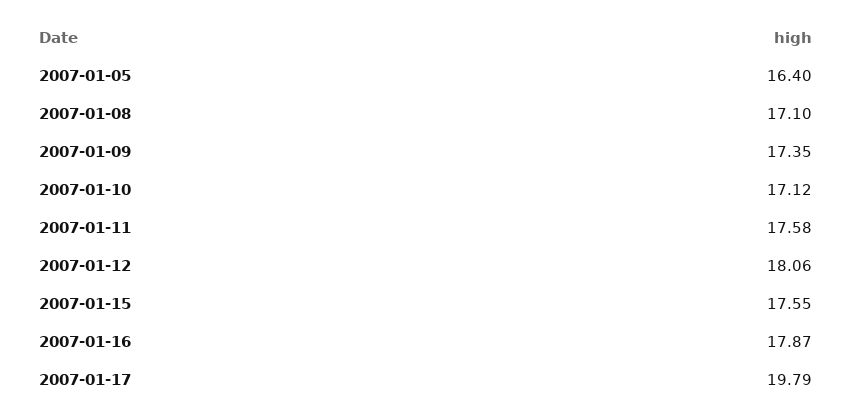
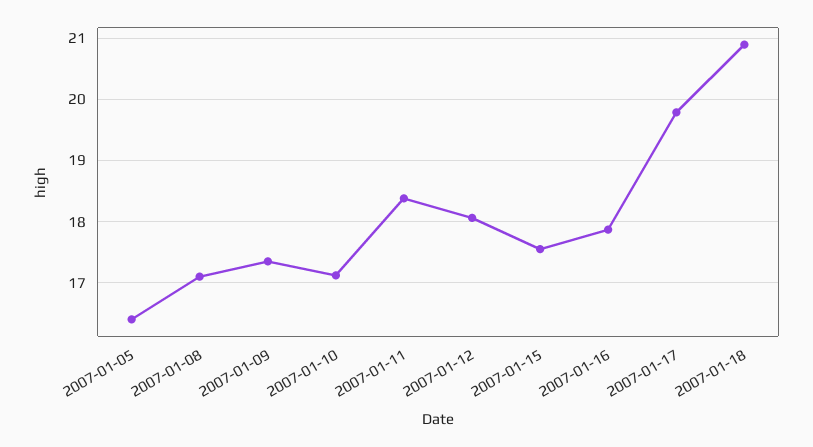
2007-01-11: 17.58 -> 18.4
2007-01-18: none -> 20.9

